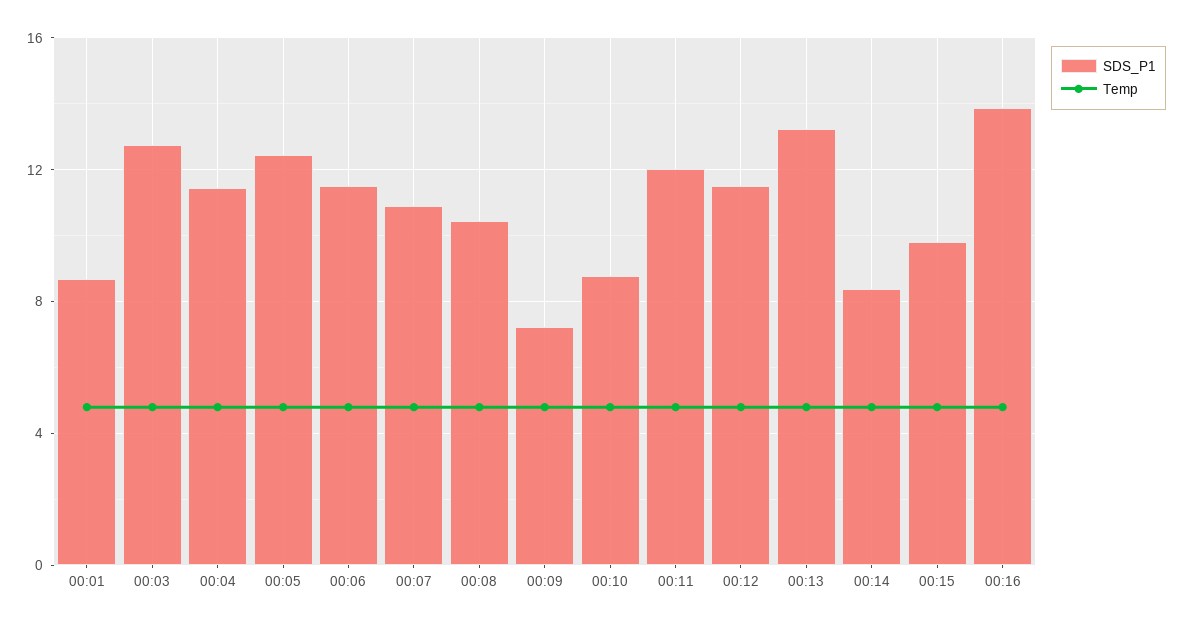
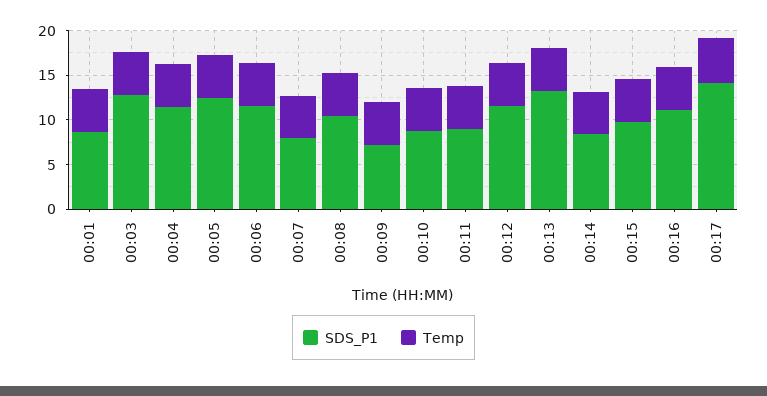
SDS_P1, 00:07: 11 -> 8
SDS_P1, 00:11: 12 -> 9
SDS_P1, 00:16: 14 -> 11
SDS_P1, 00:17: none -> 14
Temp, 00:17: none -> 5

